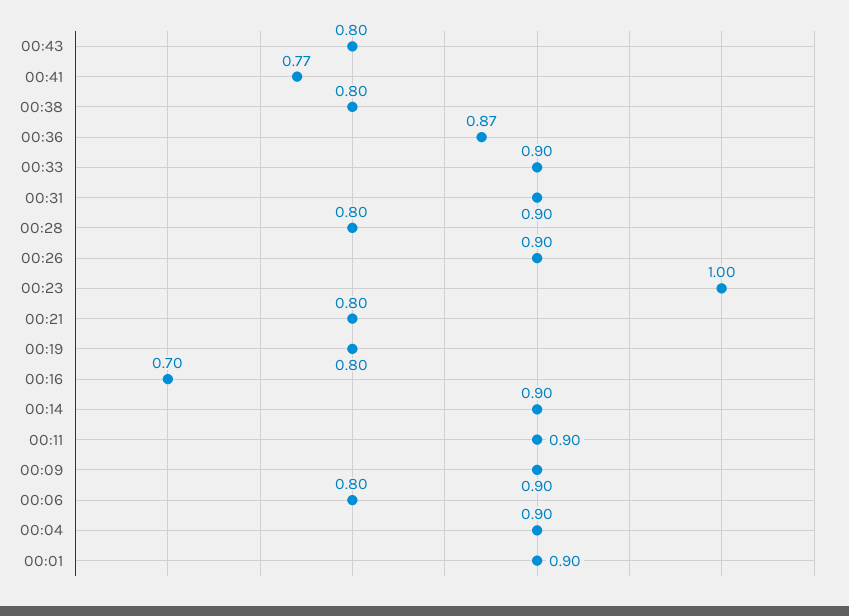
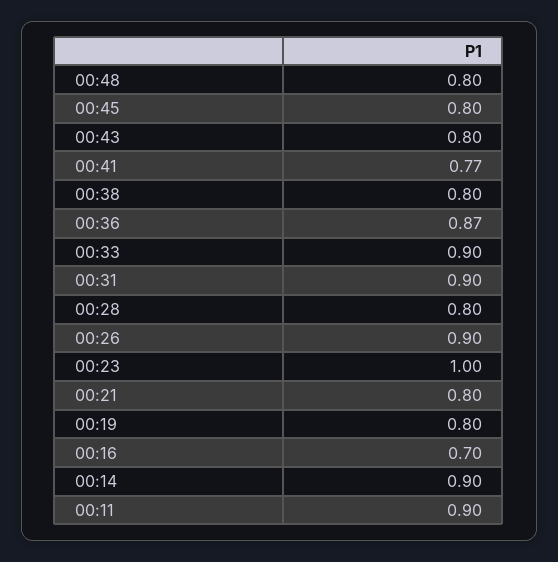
00:09: 0.9 -> none
00:06: 0.8 -> none
00:04: 0.9 -> none
00:01: 0.9 -> none
00:48: none -> 0.8
00:45: none -> 0.8

